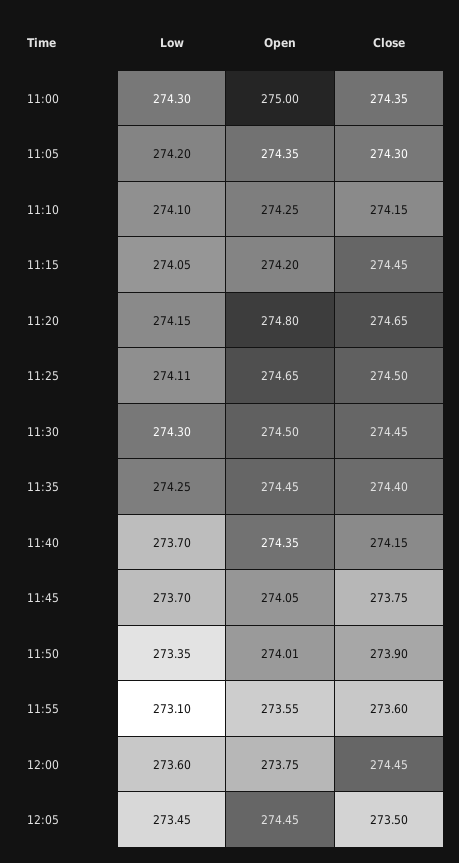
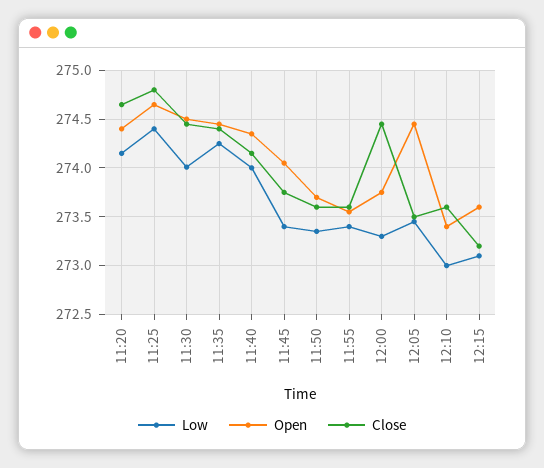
Low, 11:00: 274.3 -> none
Open, 11:00: 275 -> none
Close, 11:00: 274.35 -> none
Low, 11:05: 274.2 -> none
Open, 11:05: 274.35 -> none
Close, 11:05: 274.3 -> none
Low, 11:10: 274.1 -> none
Open, 11:10: 274.25 -> none
Close, 11:10: 274.15 -> none
Low, 11:15: 274.05 -> none
Open, 11:15: 274.2 -> none
Close, 11:15: 274.45 -> none
Open, 11:20: 274.8 -> 274.4
Low, 11:25: 274.11 -> 274.4
Close, 11:25: 274.5 -> 274.8
Low, 11:30: 274.3 -> 274
Low, 11:40: 273.7 -> 274
Low, 11:45: 273.7 -> 273.4
Open, 11:50: 274.01 -> 273.7
Close, 11:50: 273.9 -> 273.6
Low, 11:55: 273.1 -> 273.4
Low, 12:00: 273.6 -> 273.3
Low, 12:10: none -> 273
Open, 12:10: none -> 273.4
Close, 12:10: none -> 273.6
Low, 12:15: none -> 273.1
Open, 12:15: none -> 273.6
Close, 12:15: none -> 273.2

